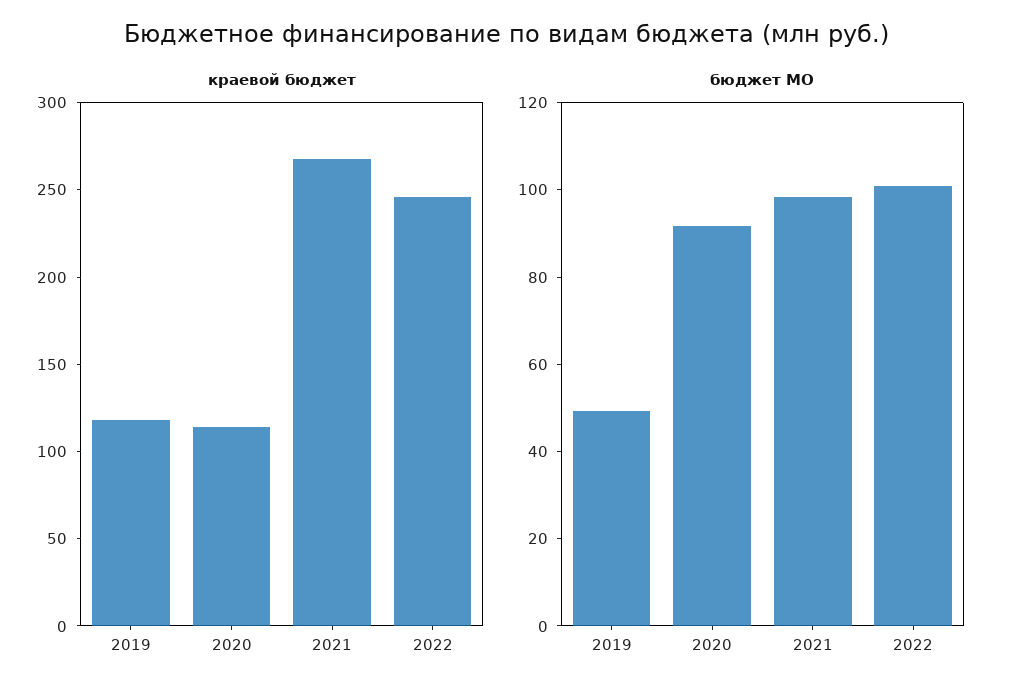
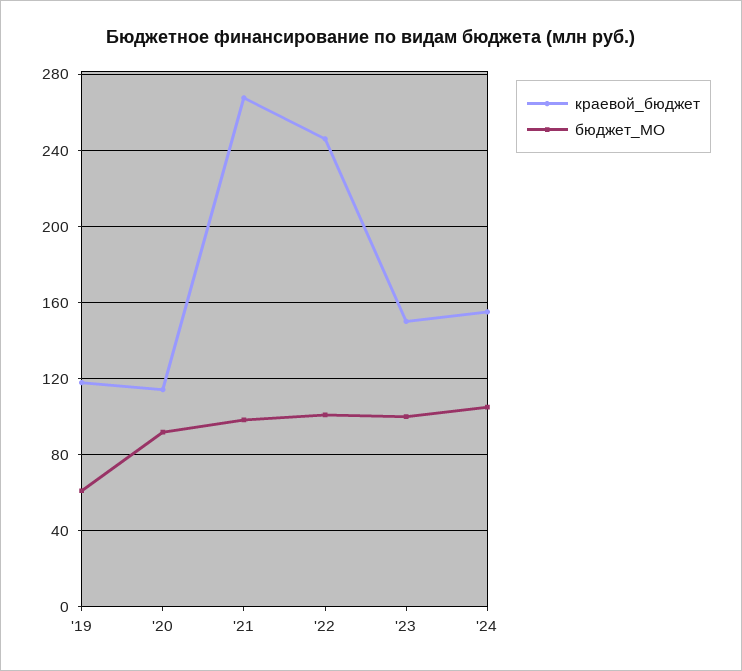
бюджет МО, 2019: 50 -> 60
краевой бюджет, '23: none -> 150
бюджет МО, '23: none -> 100
краевой бюджет, '24: none -> 155
бюджет МО, '24: none -> 105

